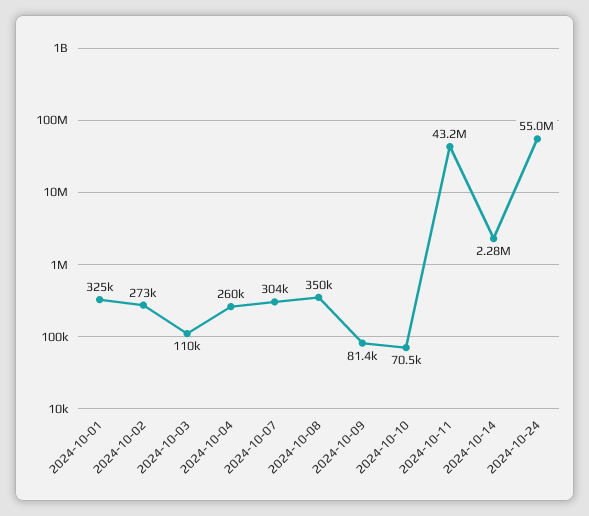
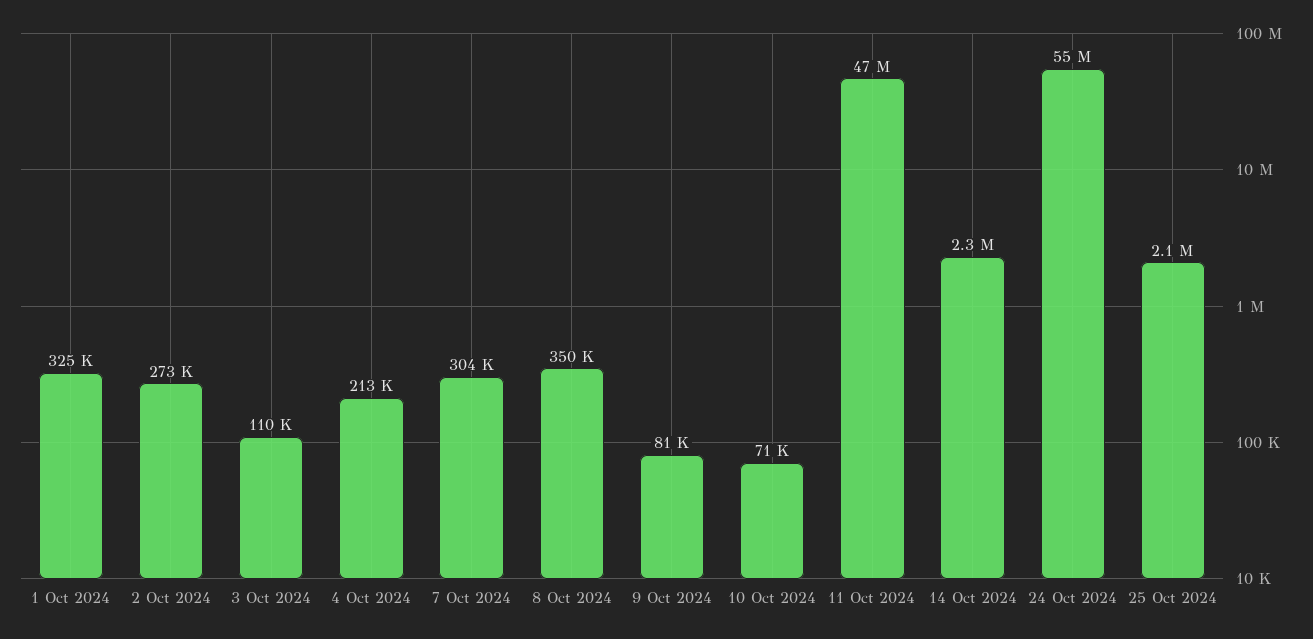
2024-10-04: 260000 -> 213000
2024-10-11: 43200000 -> 47000000
25 Oct 2024: none -> 2100000

